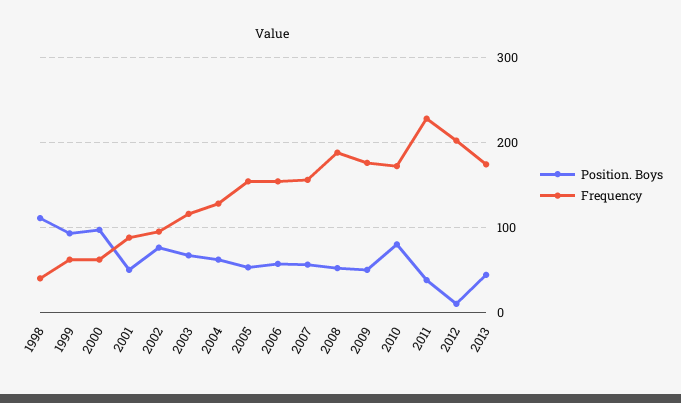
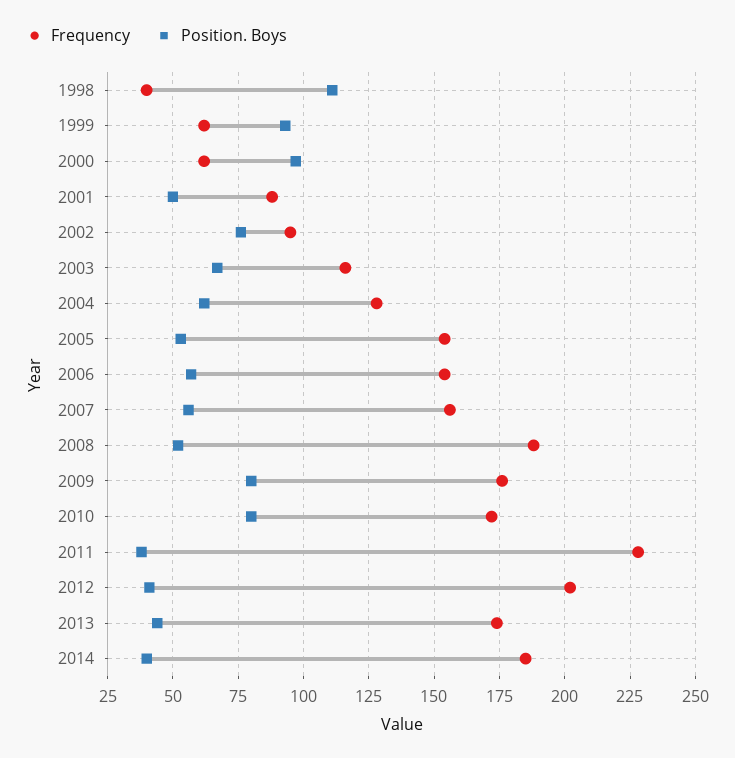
Position. Boys, 2009: 50 -> 80
Position. Boys, 2012: 10 -> 40
Frequency, 2014: none -> 185
Position. Boys, 2014: none -> 40

